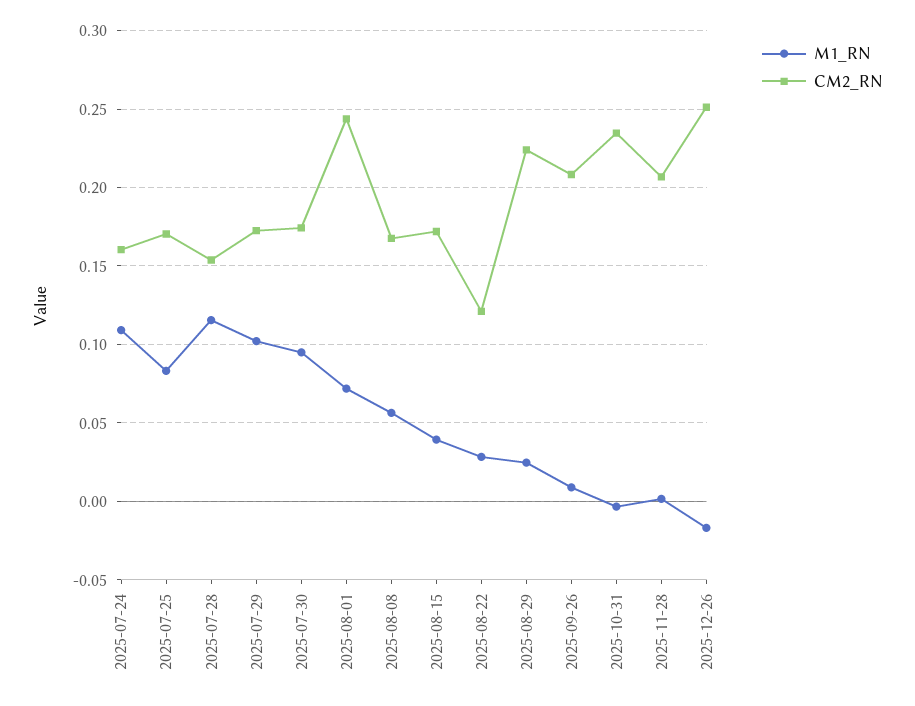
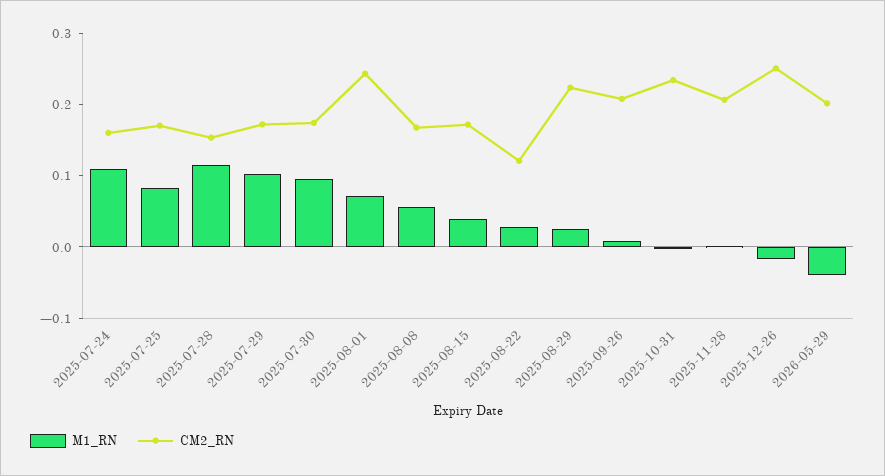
M1_RN, 2026-05-29: none -> -0.04
CM2_RN, 2026-05-29: none -> 0.2

